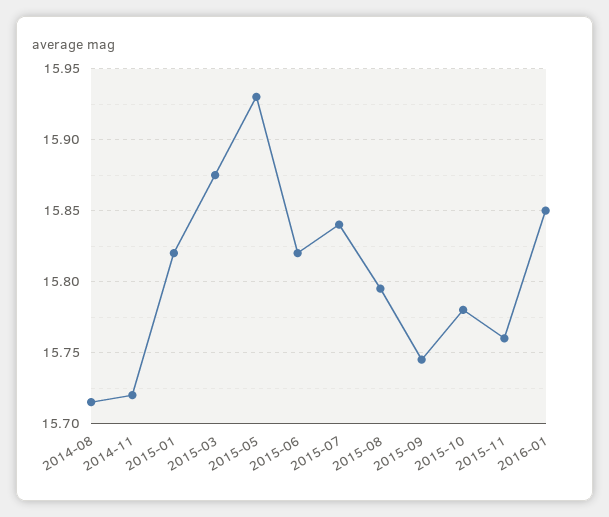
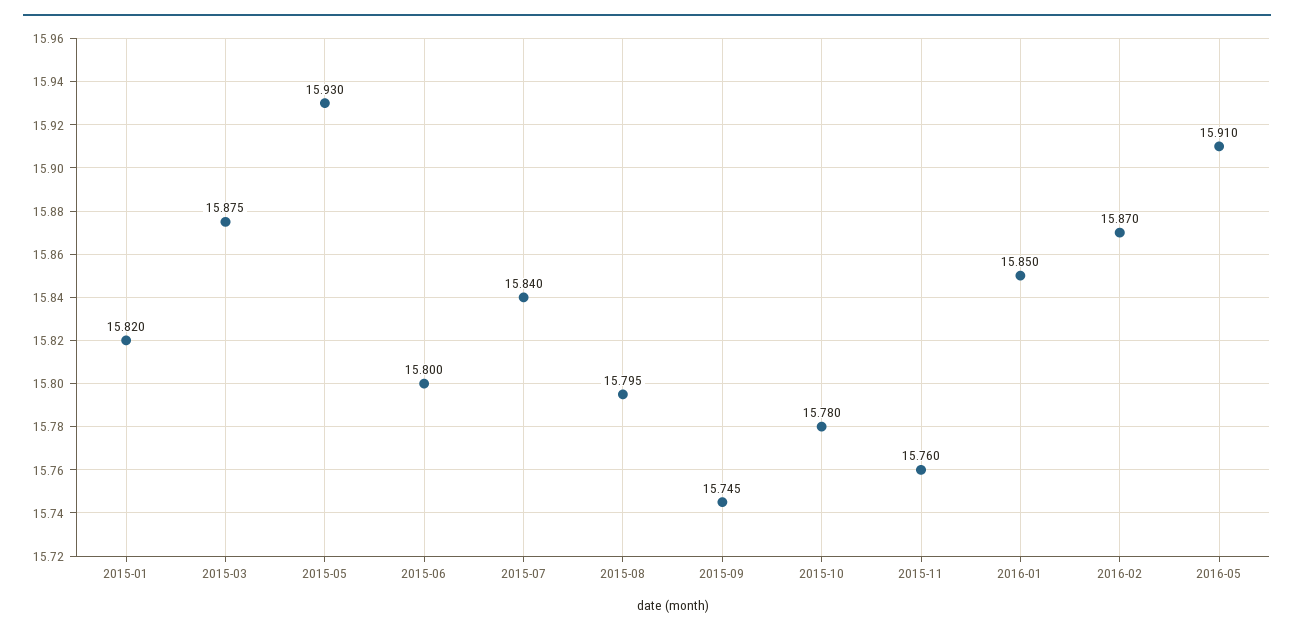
2014-08: 15.715 -> none
2014-11: 15.72 -> none
2015-06: 15.82 -> 15.8
2016-02: none -> 15.87
2016-05: none -> 15.91

